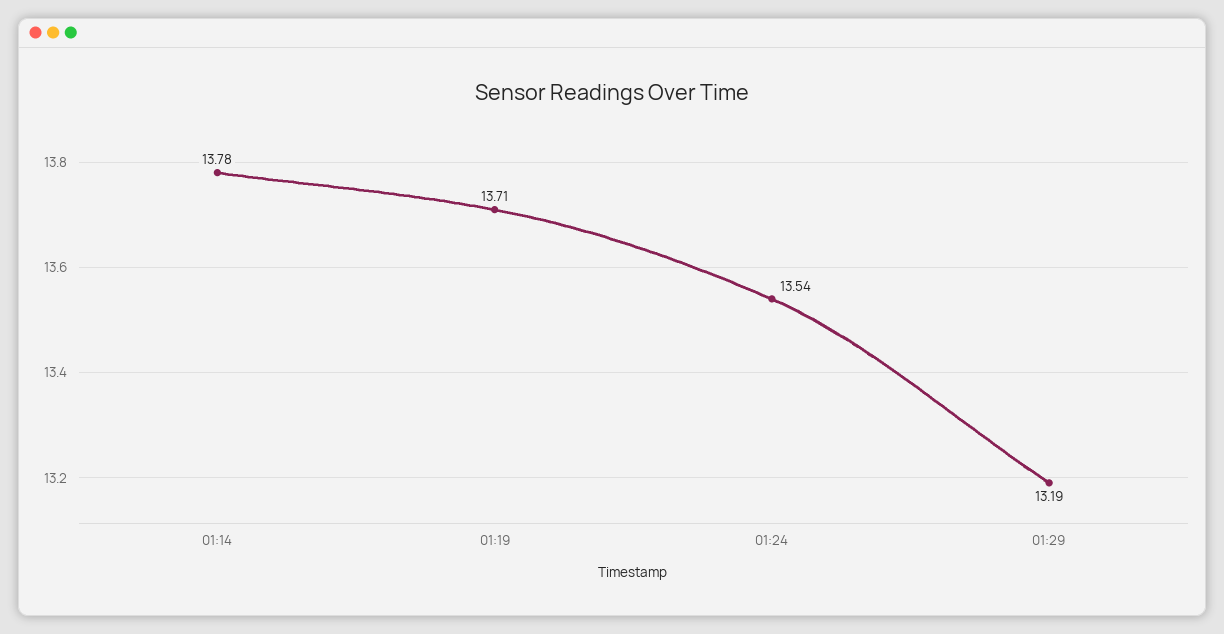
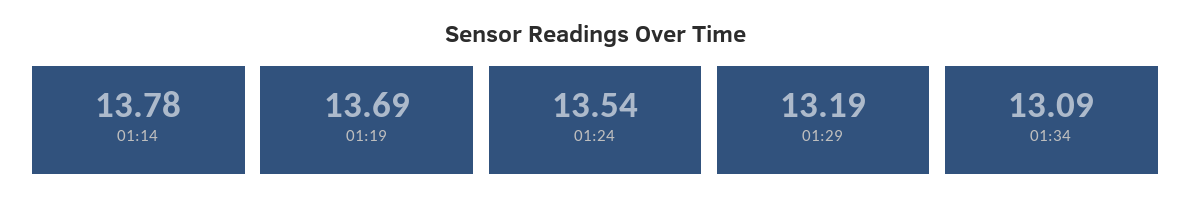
01:19: 13.71 -> 13.69
01:34: none -> 13.09

